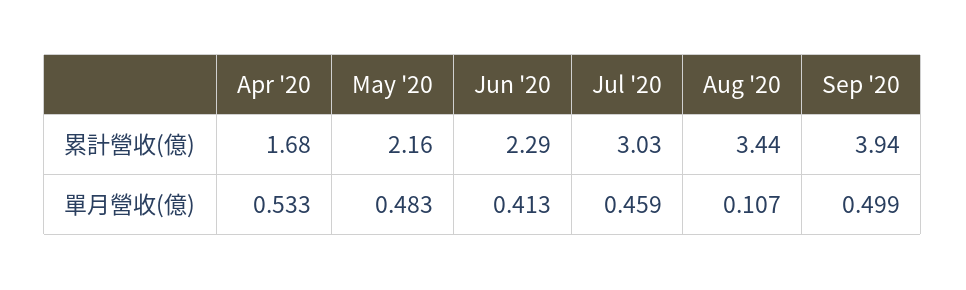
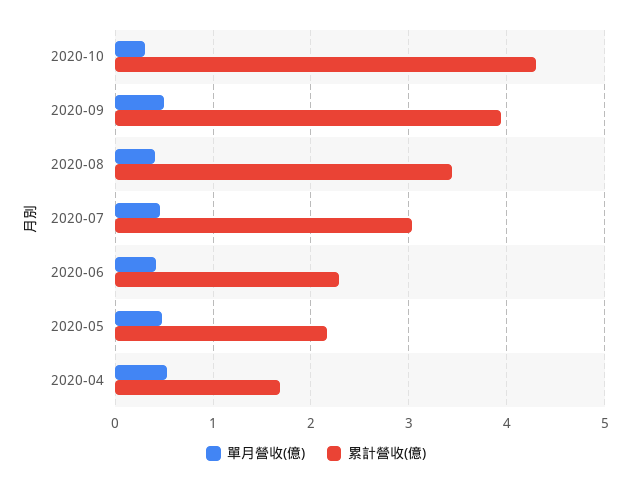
單月營收(億), Aug '20: 0.107 -> 0.4
單月營收(億), 2020-10: none -> 0.3
累計營收(億), 2020-10: none -> 4.3

